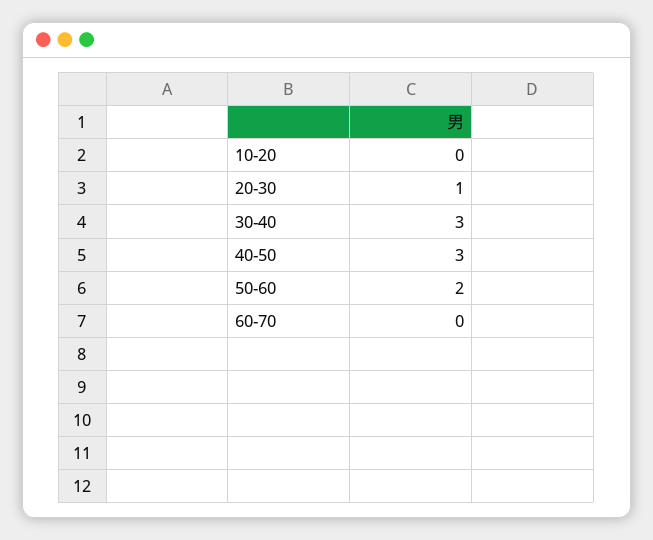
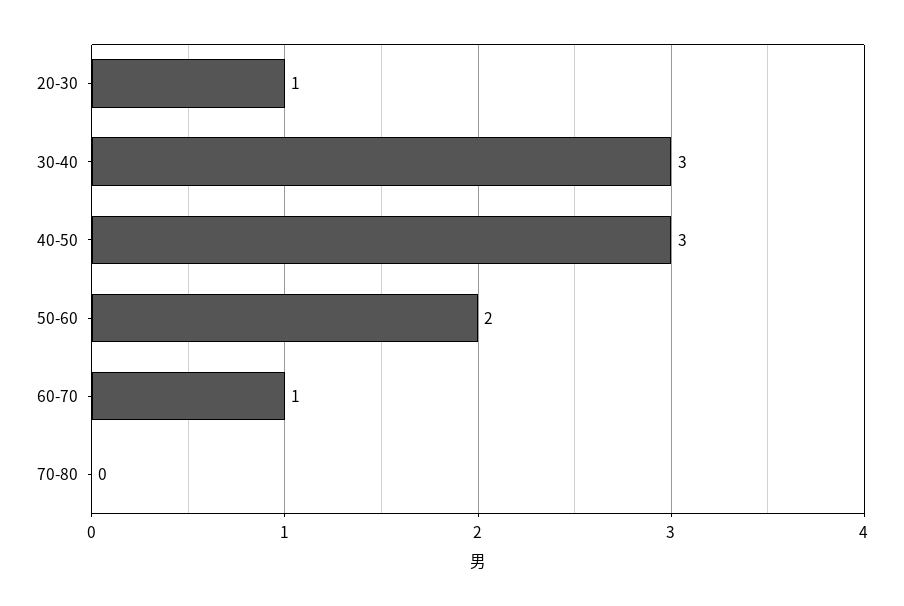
10-20: 0 -> none
60-70: 0 -> 1
70-80: none -> 0

